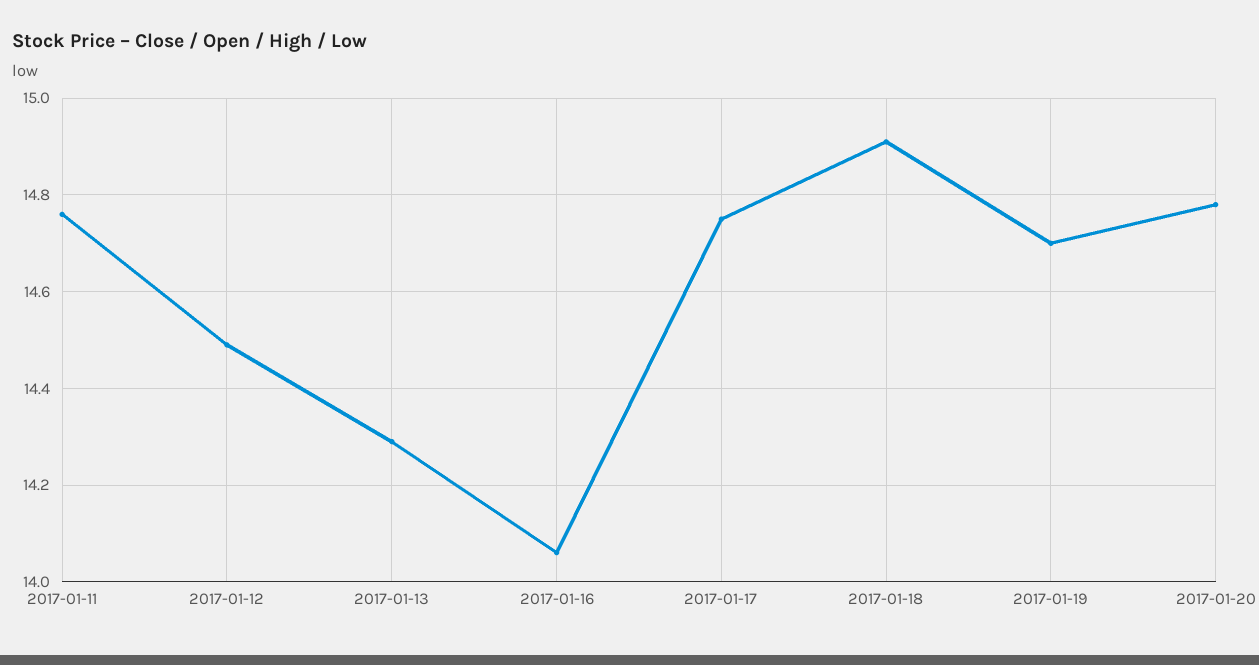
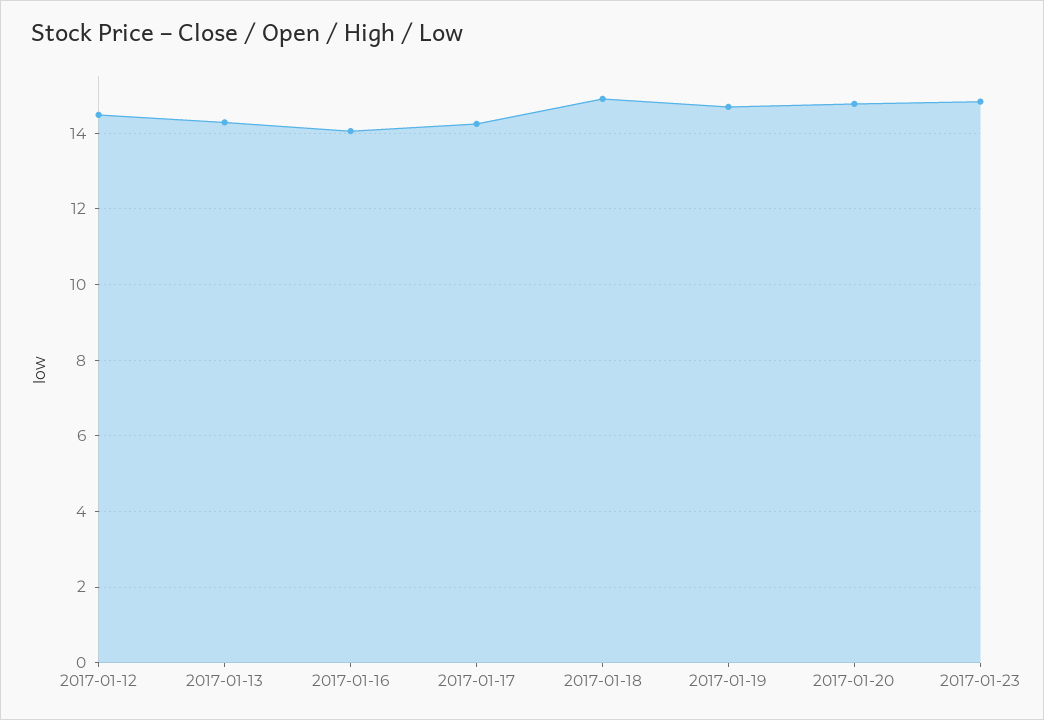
2017-01-11: 14.75 -> none
2017-01-17: 14.75 -> 14.2
2017-01-23: none -> 14.8

